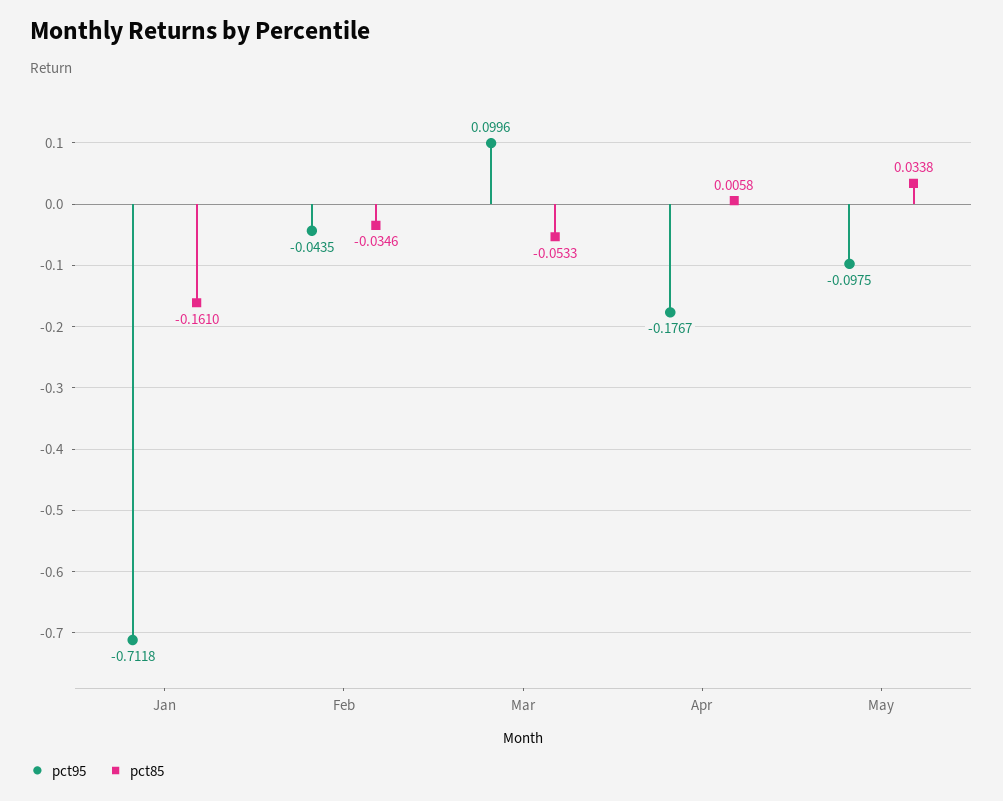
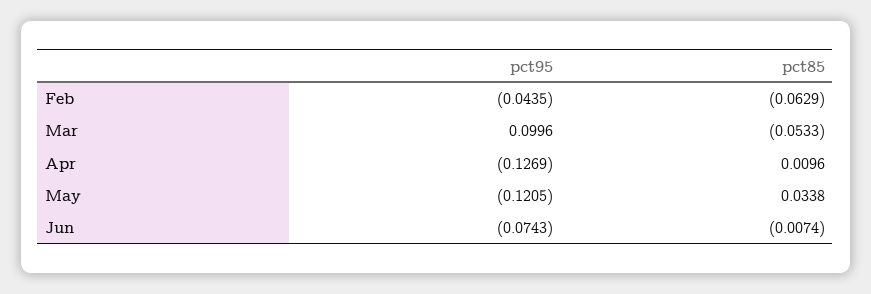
pct95, Jan: -0.7118 -> none
pct85, Jan: -0.161 -> none
pct85, Feb: -0.0346 -> -0.0629
pct95, Apr: -0.1767 -> -0.1269
pct85, Apr: 0.0058 -> 0.0096
pct95, May: -0.0975 -> -0.1205
pct95, Jun: none -> -0.0743
pct85, Jun: none -> -0.0074

